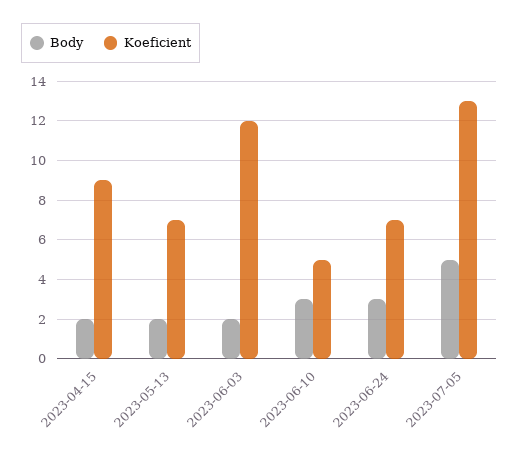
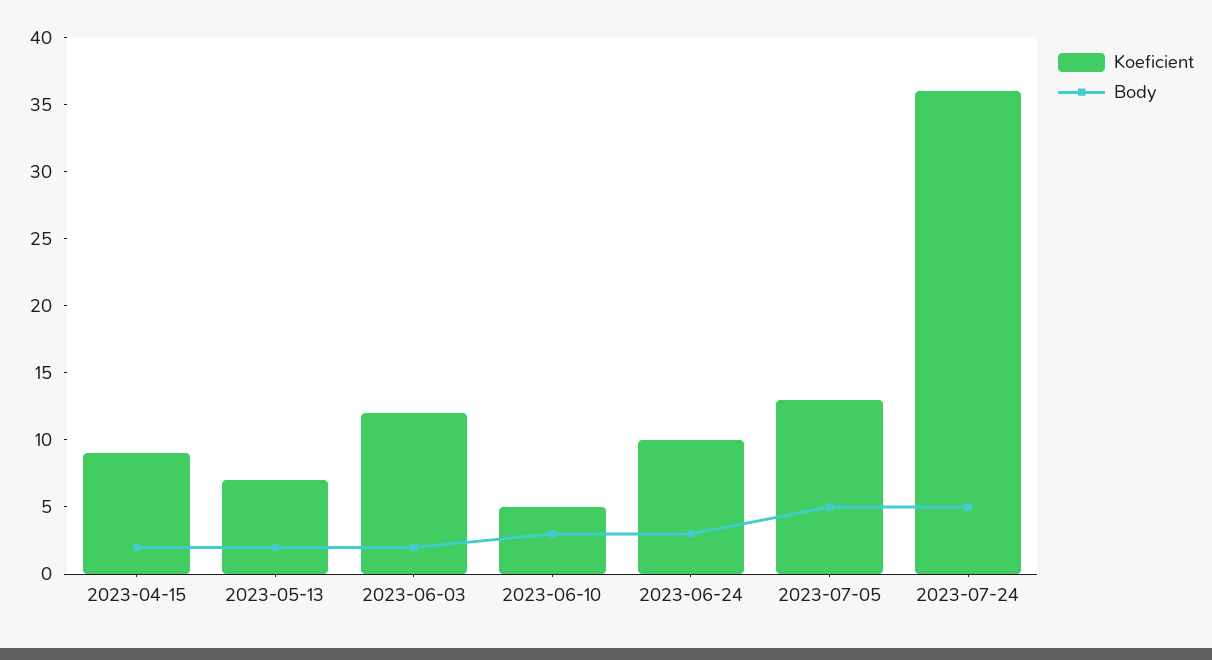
Koeficient, 2023-06-24: 7 -> 10
Koeficient, 2023-07-24: none -> 36
Body, 2023-07-24: none -> 5

